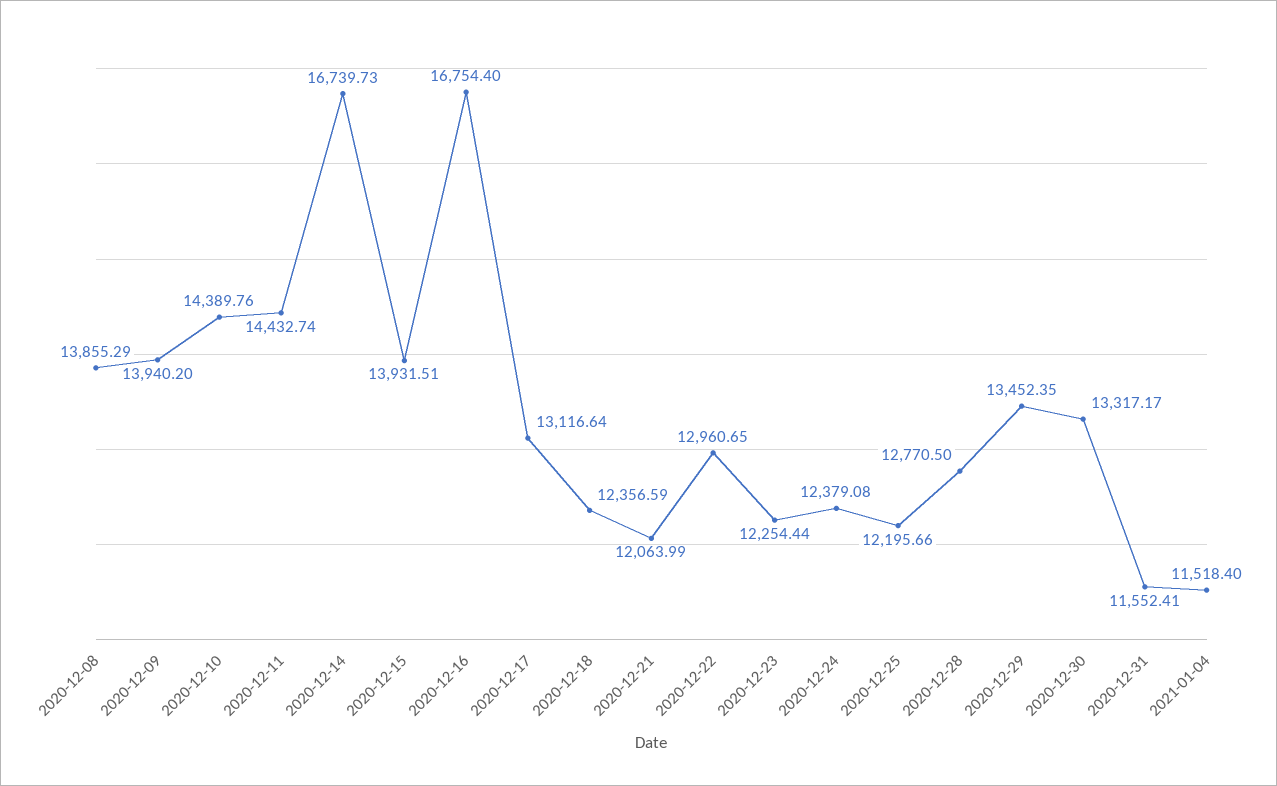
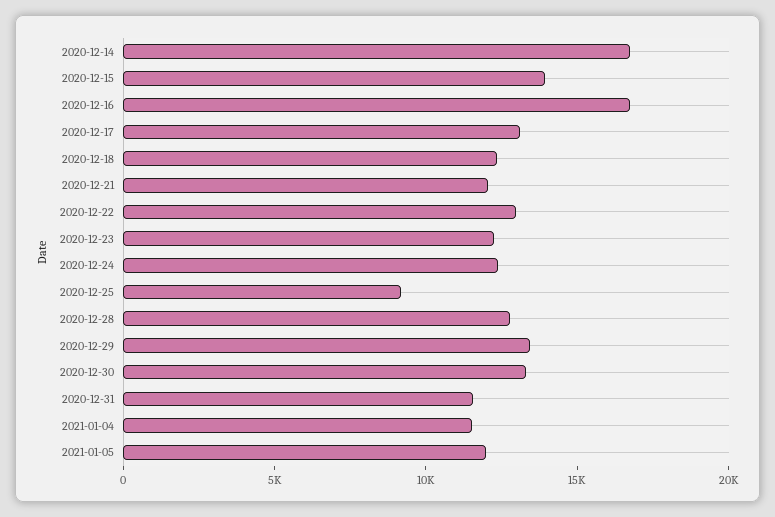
2020-12-08: 13855.29 -> none
2020-12-09: 13940.2 -> none
2020-12-10: 14389.76 -> none
2020-12-11: 14432.74 -> none
2020-12-25: 12195.66 -> 9000
2021-01-05: none -> 12000

